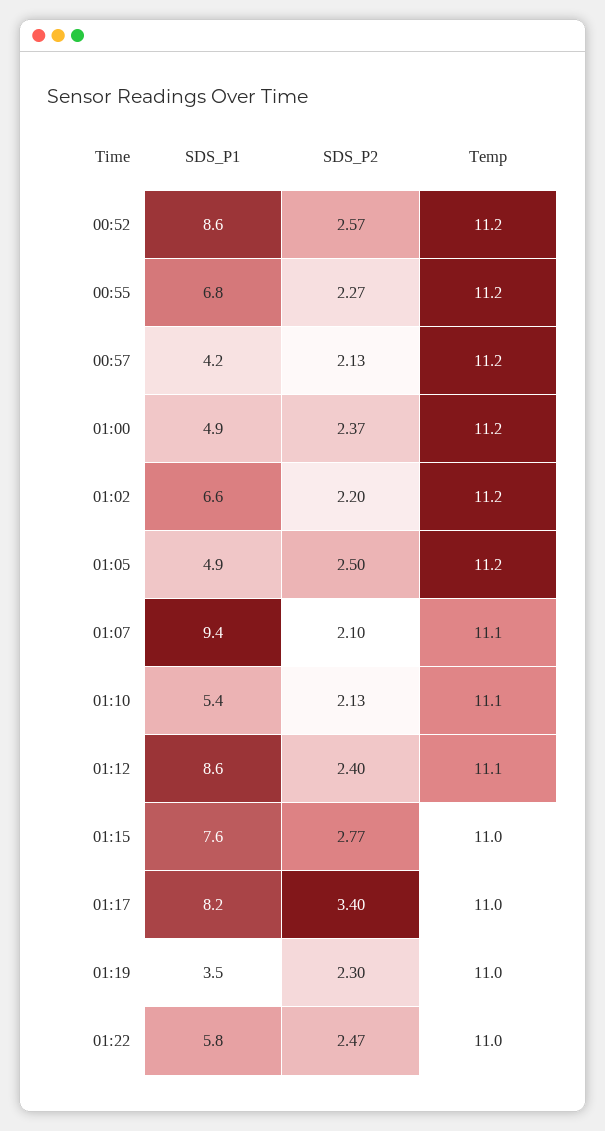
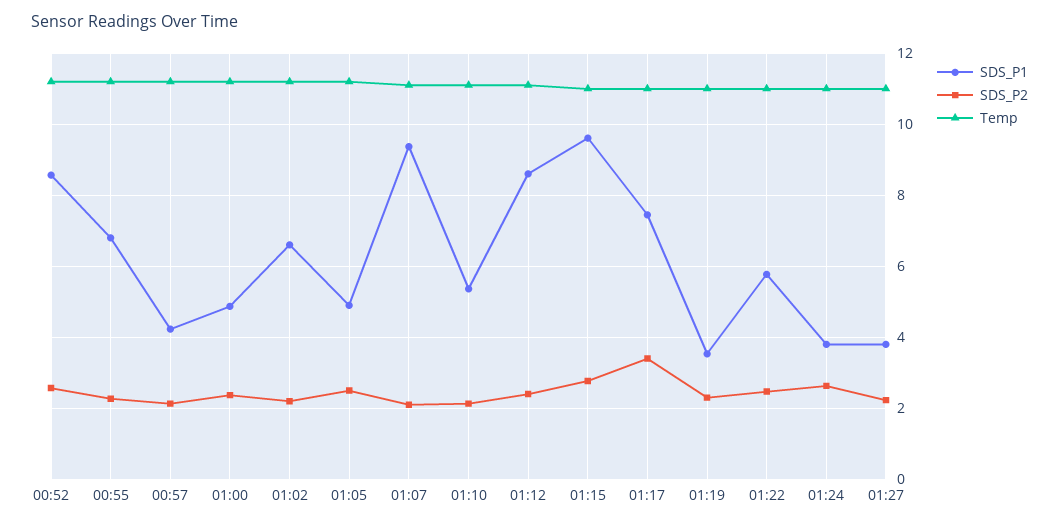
SDS_P1, 01:15: 7.6 -> 9.6
SDS_P1, 01:17: 8.2 -> 7.4
SDS_P1, 01:24: none -> 3.8
SDS_P2, 01:24: none -> 2.6
Temp, 01:24: none -> 11
SDS_P1, 01:27: none -> 3.8
SDS_P2, 01:27: none -> 2.2
Temp, 01:27: none -> 11

